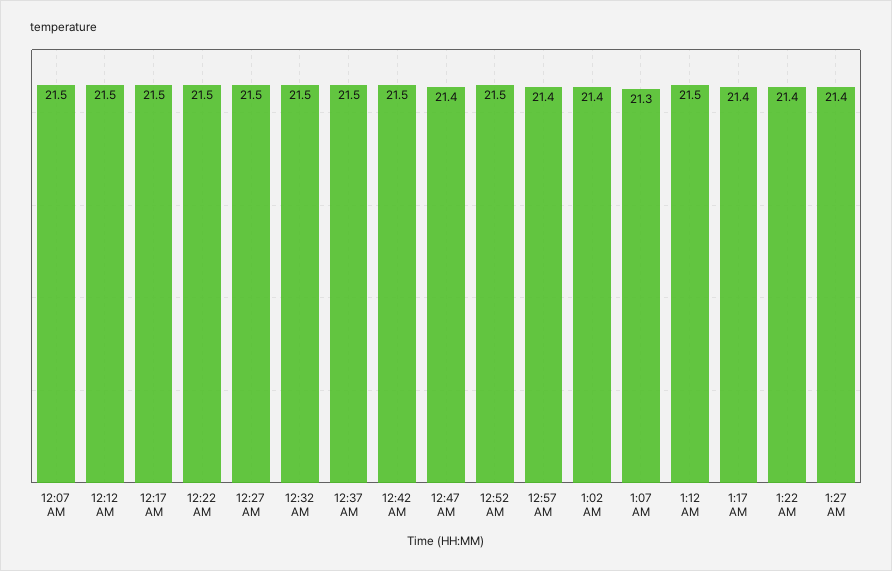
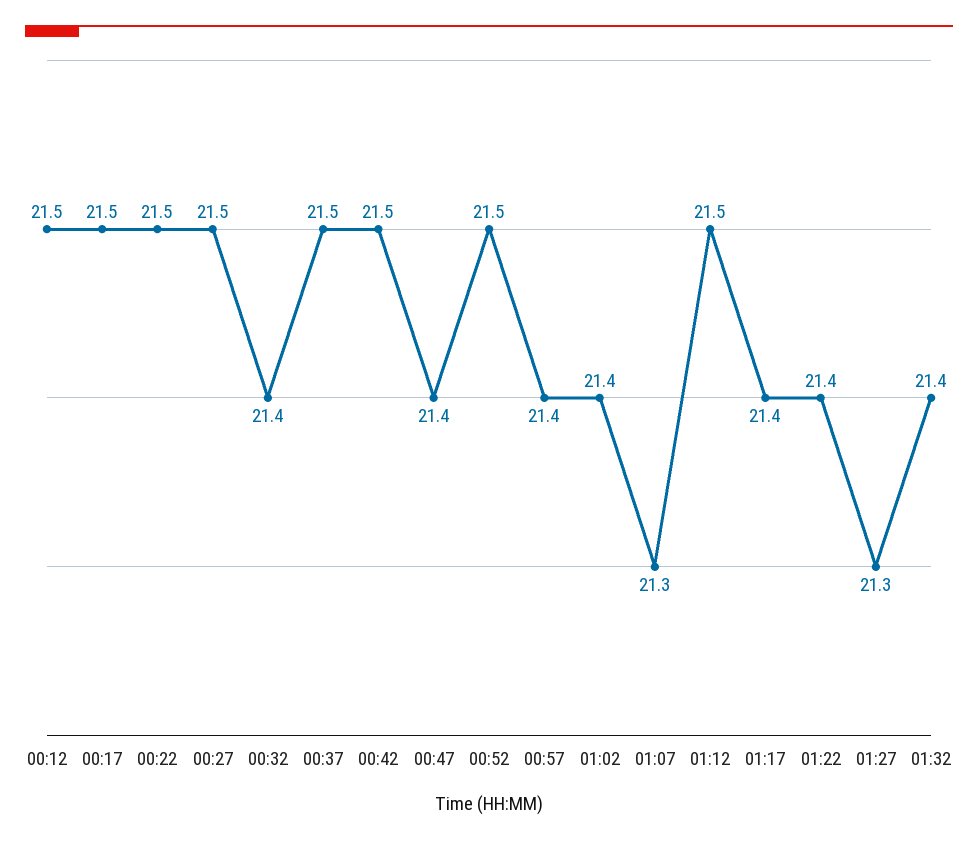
12:07 AM: 21.5 -> none
12:32 AM: 21.5 -> 21.4
1:27 AM: 21.4 -> 21.3
01:32: none -> 21.4

